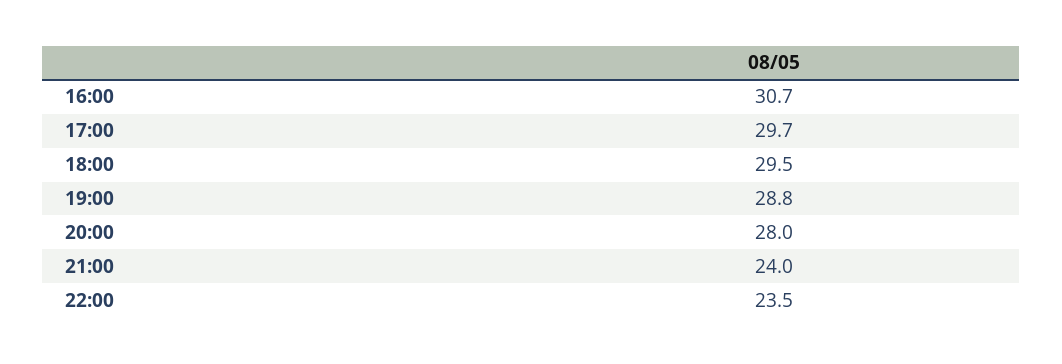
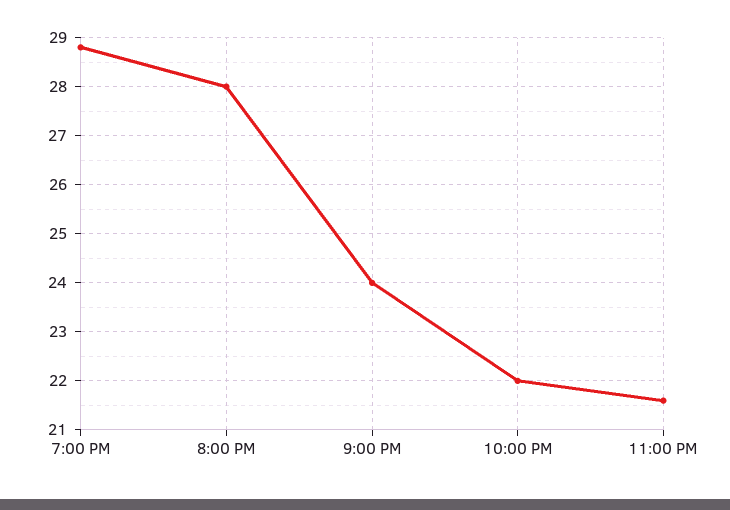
16:00: 30.7 -> none
17:00: 29.7 -> none
18:00: 29.5 -> none
22:00: 23.5 -> 22
11:00 PM: none -> 21.5

